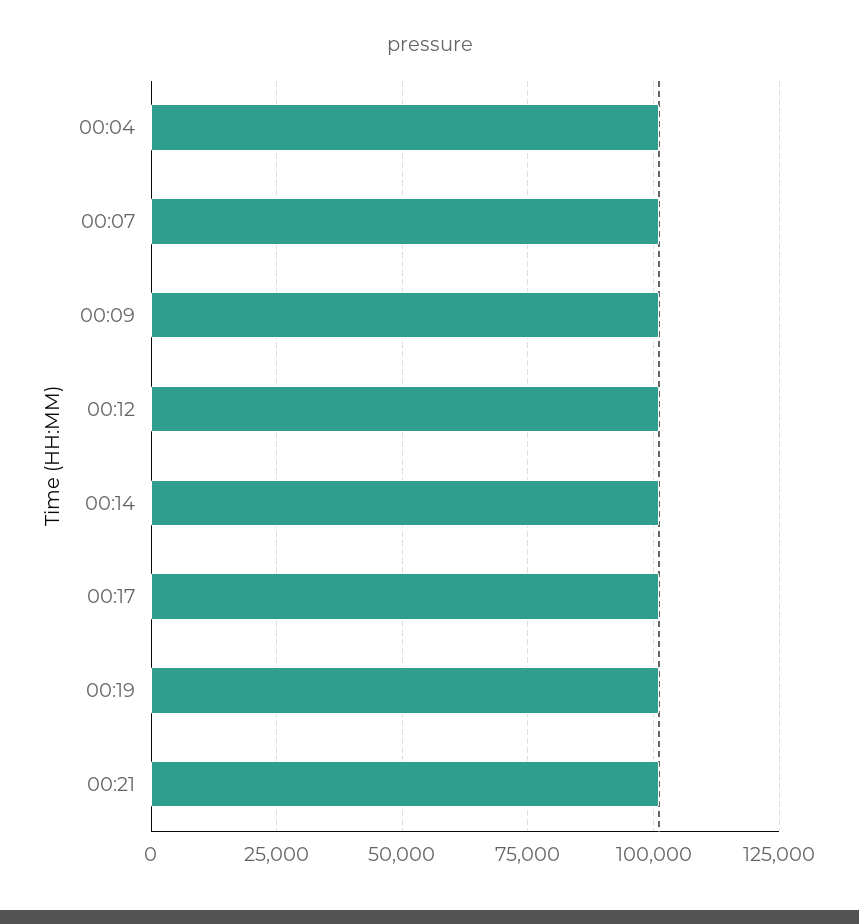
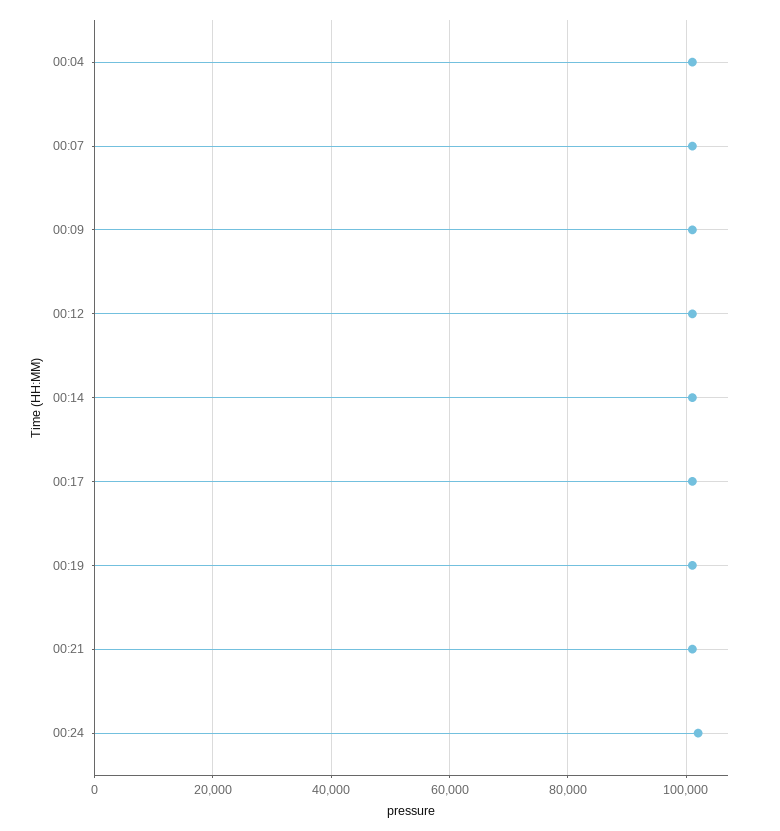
00:24: none -> 102000

